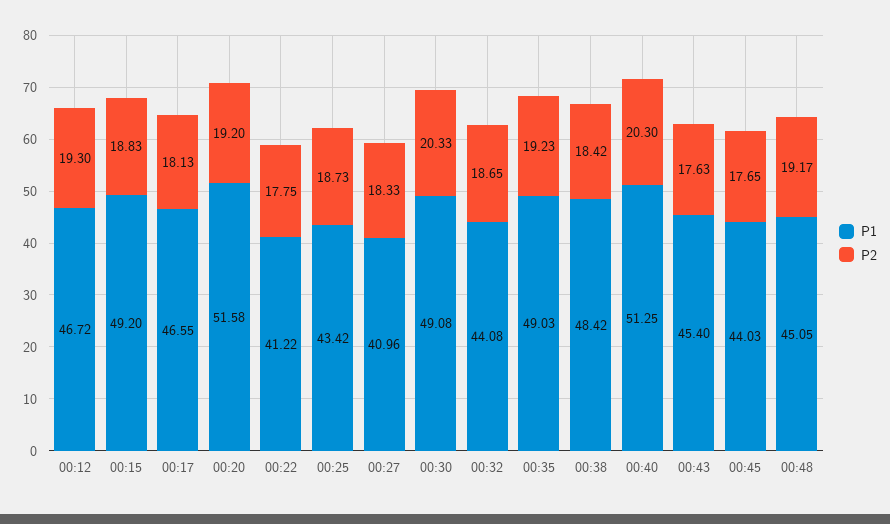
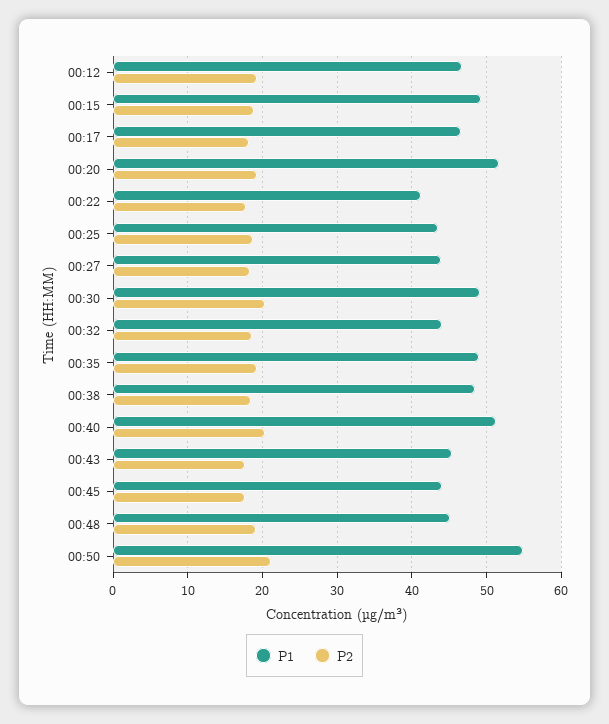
P1, 00:27: 40.96 -> 44
P1, 00:50: none -> 55
P2, 00:50: none -> 21

